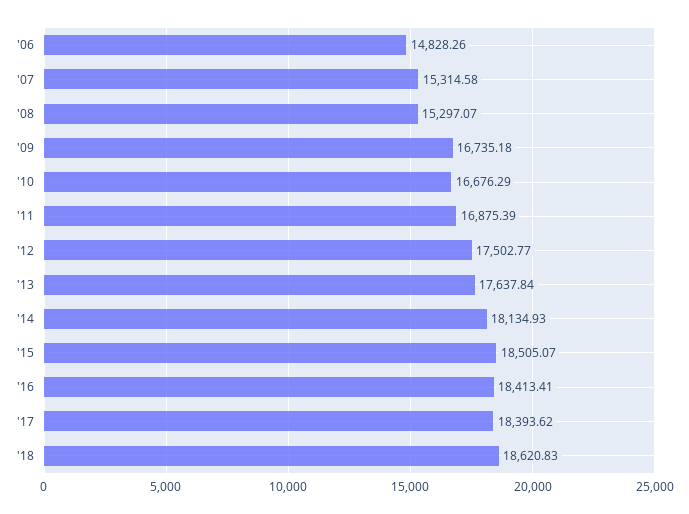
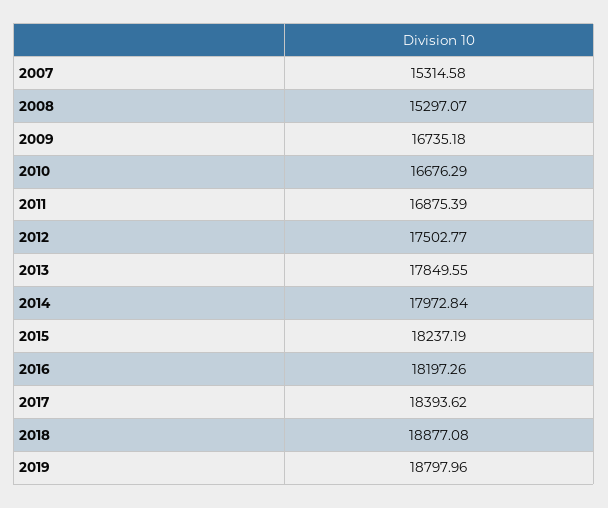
'06: 14828.26 -> none
'13: 17637.84 -> 17849.55
'14: 18134.93 -> 17972.84
'15: 18505.07 -> 18237.19
'16: 18413.41 -> 18197.26
'18: 18620.83 -> 18877.08
2019: none -> 18797.96

